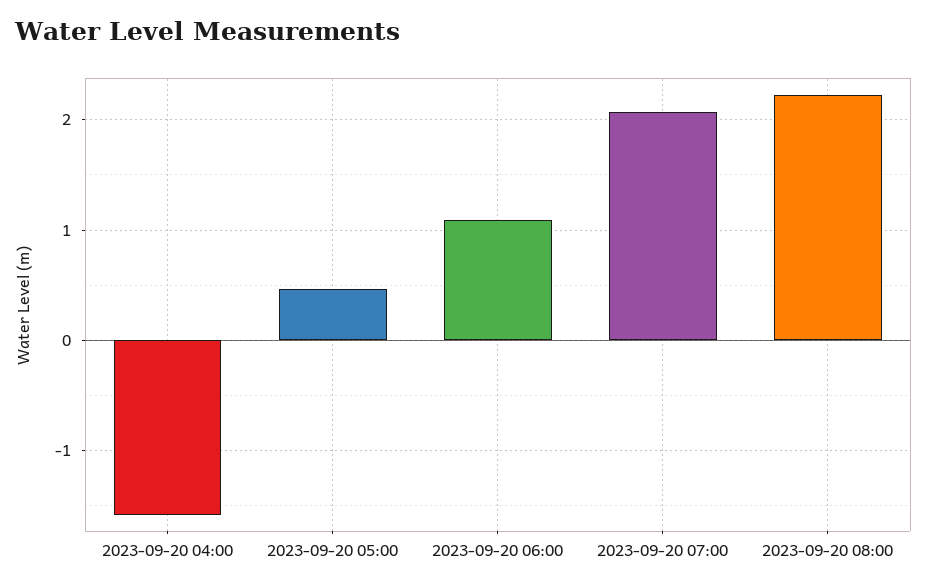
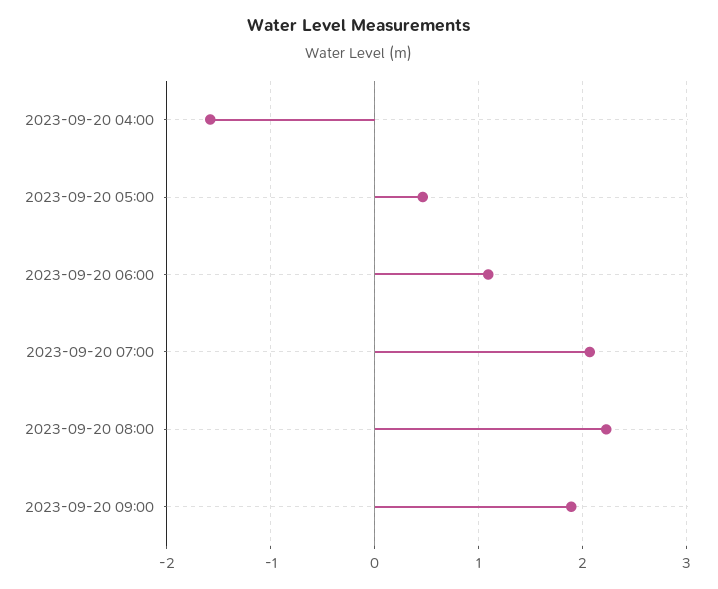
2023-09-20 09:00: none -> 1.9

